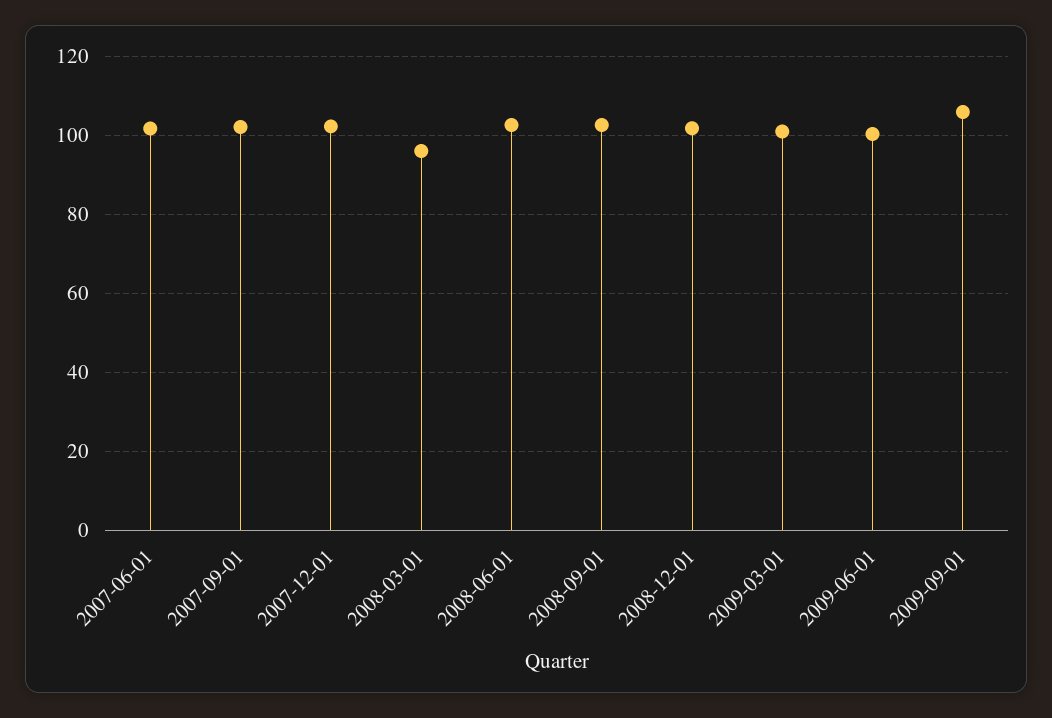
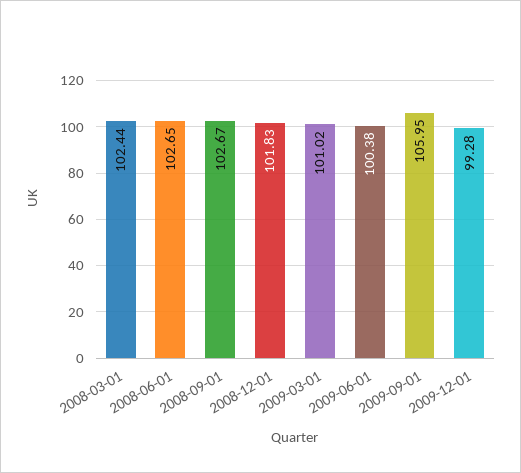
2007-06-01: 102 -> none
2007-09-01: 102 -> none
2007-12-01: 102 -> none
2008-03-01: 96 -> 102.44
2009-12-01: none -> 99.28

